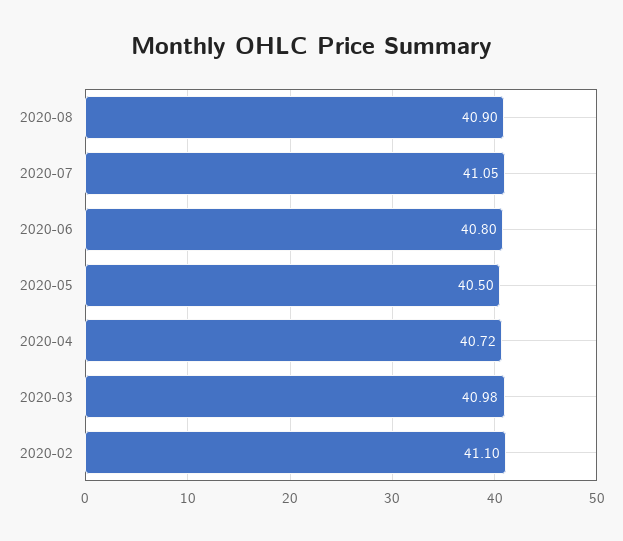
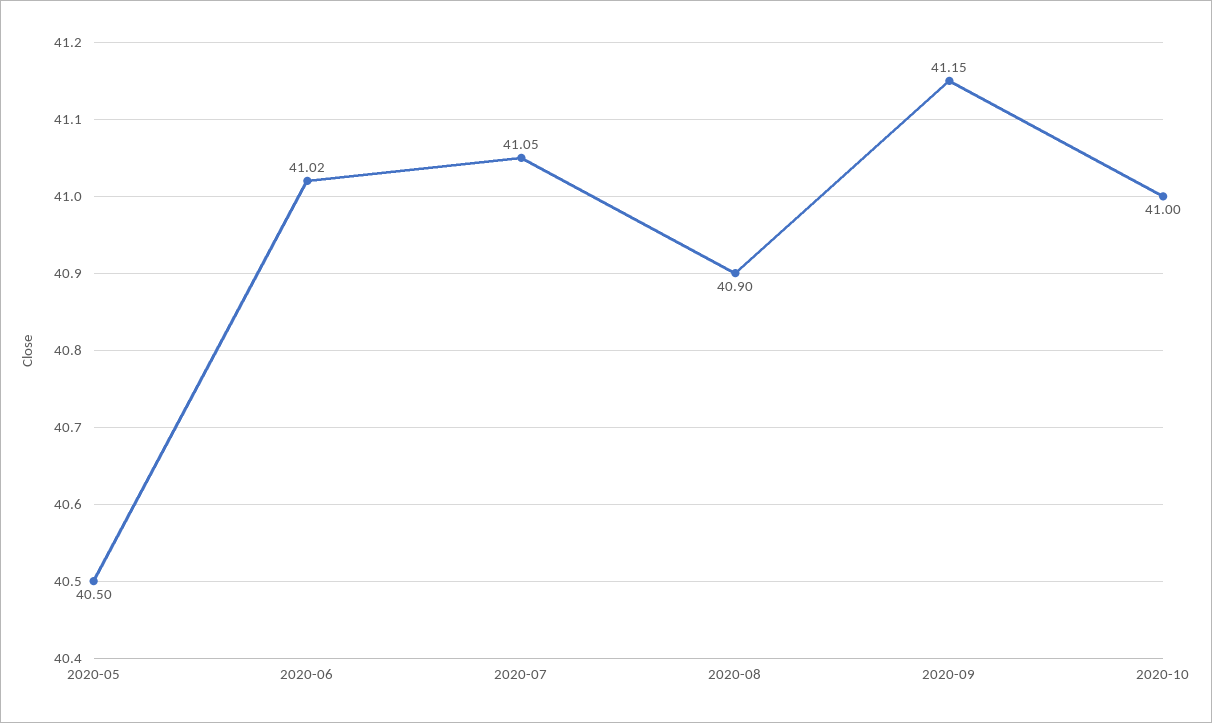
2020-06: 40.8 -> 41.02
2020-04: 40.72 -> none
2020-03: 40.98 -> none
2020-02: 41.1 -> none
2020-09: none -> 41.15
2020-10: none -> 41

